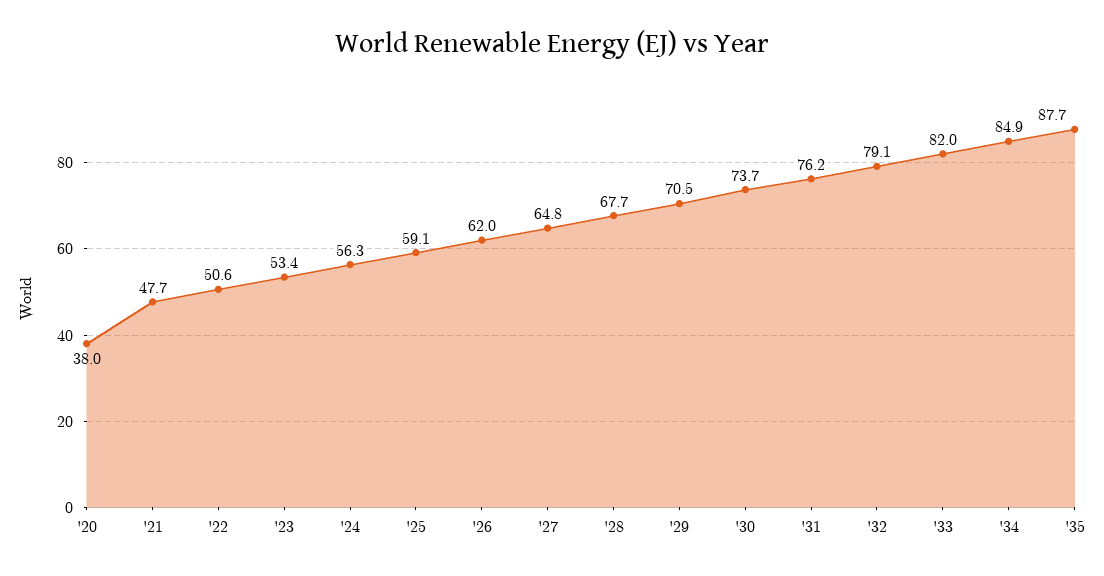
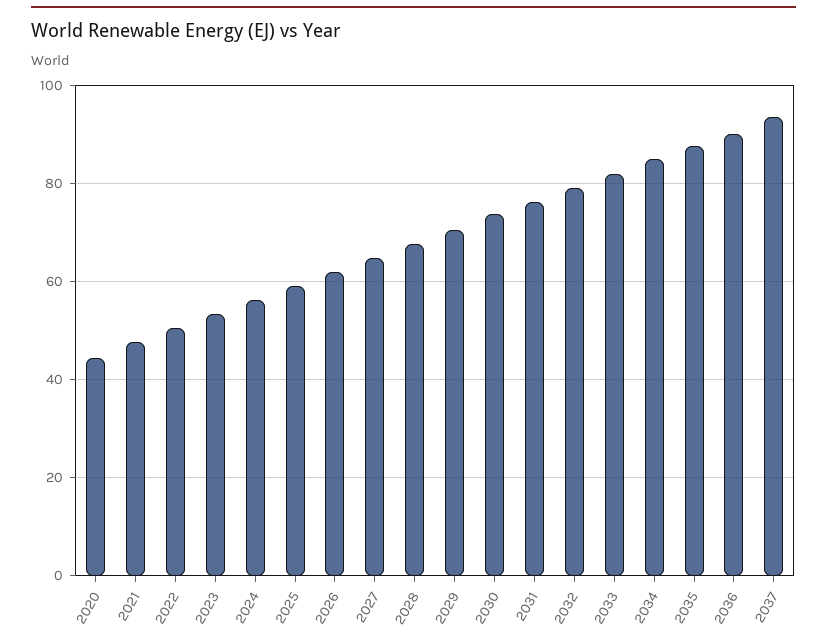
'20: 38 -> 44
2036: none -> 90
2037: none -> 94

